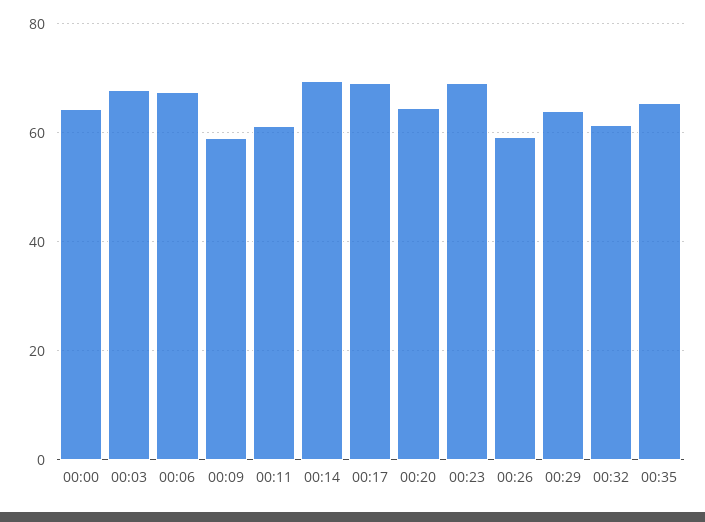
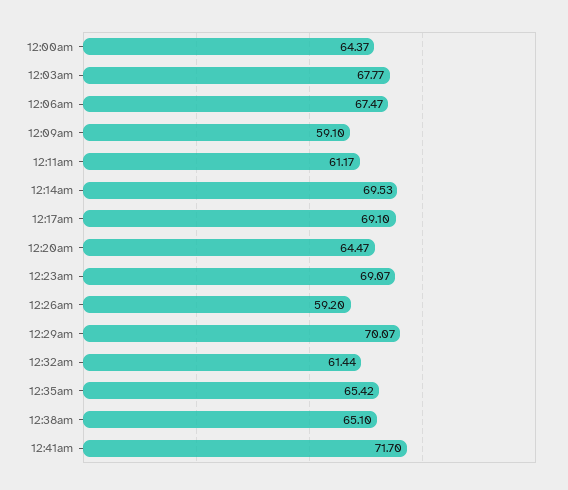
00:29: 64 -> 70.07
12:38am: none -> 65.1
12:41am: none -> 71.7

